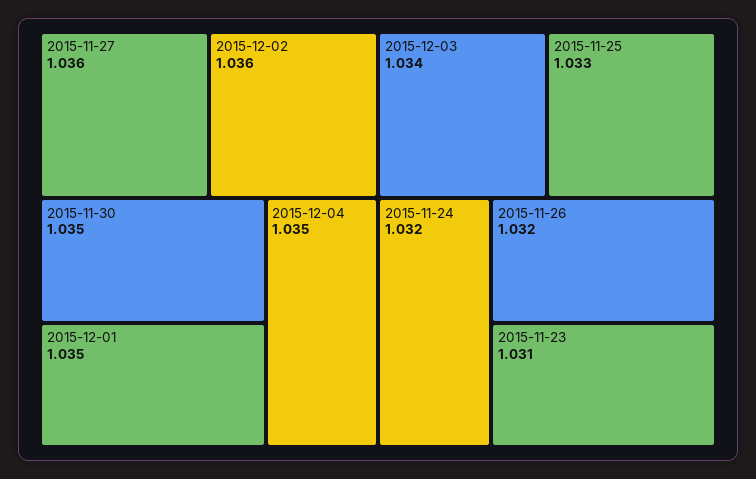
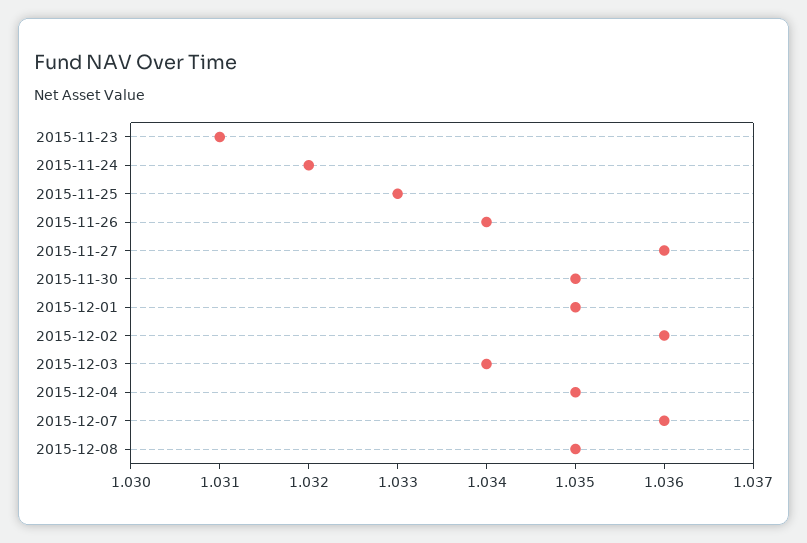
2015-11-26: 1.032 -> 1.034
2015-12-07: none -> 1.036
2015-12-08: none -> 1.035

